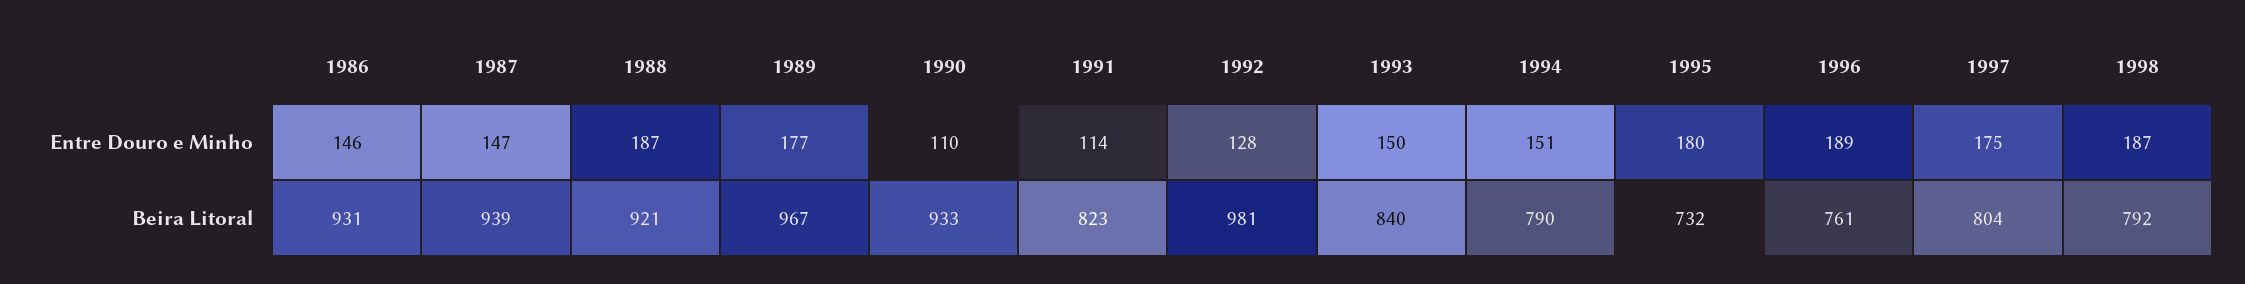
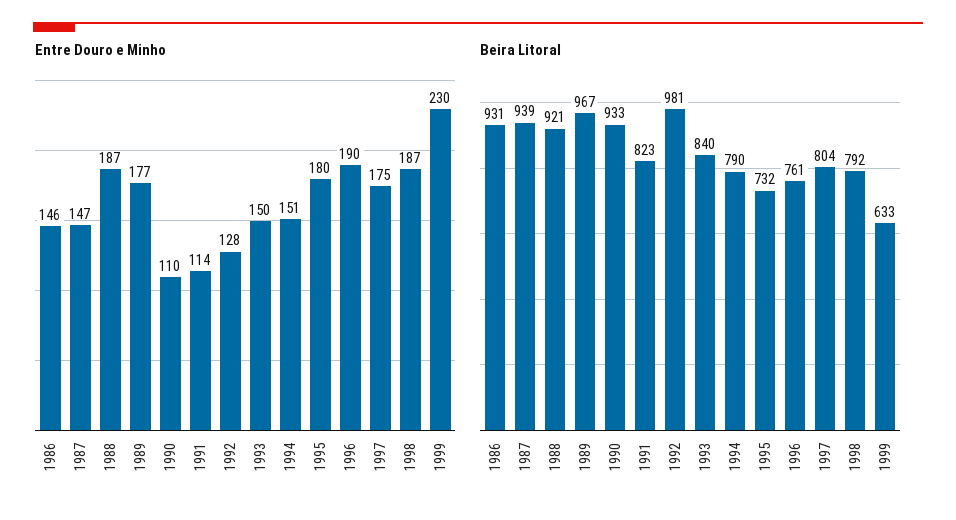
Entre Douro e Minho, 1996: 189 -> 190
Entre Douro e Minho, 1999: none -> 230
Beira Litoral, 1999: none -> 633

